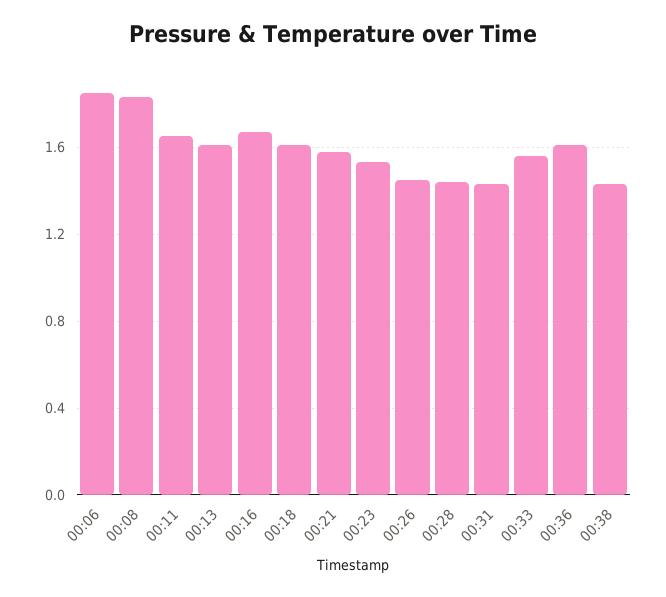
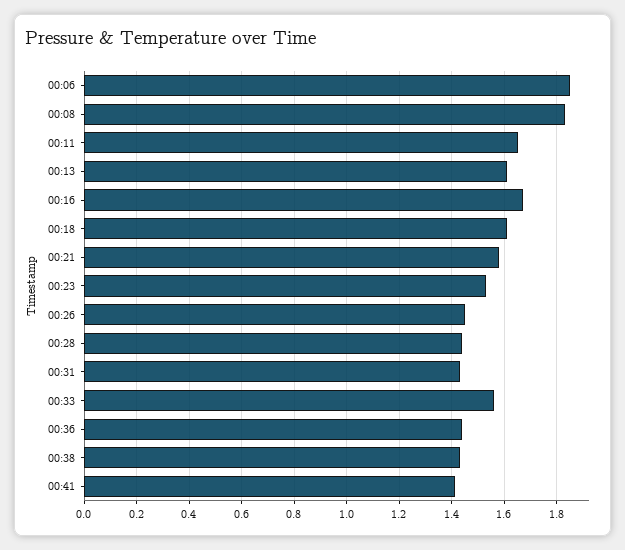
00:36: 1.6 -> 1.45
00:41: none -> 1.4

